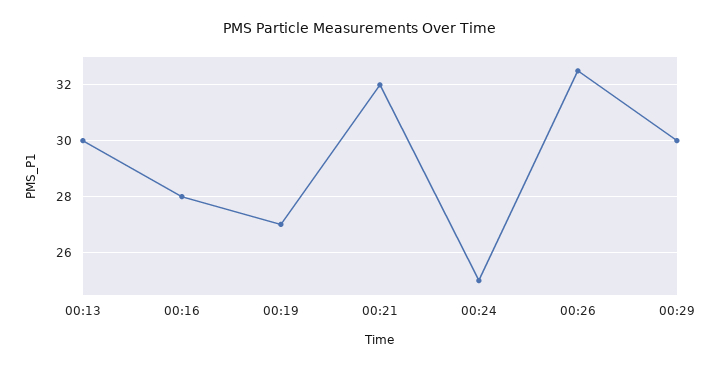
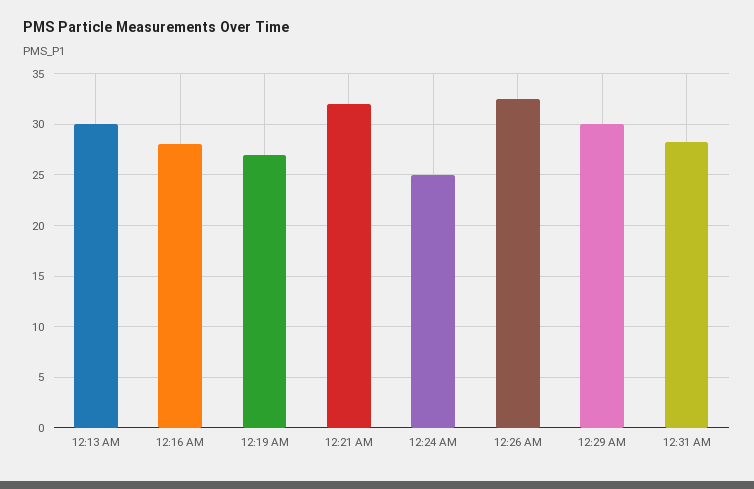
12:31 AM: none -> 28

